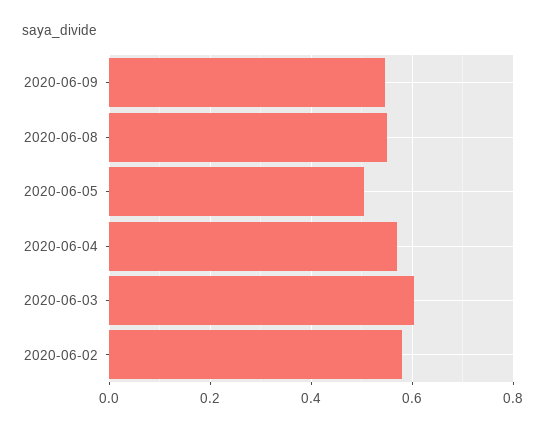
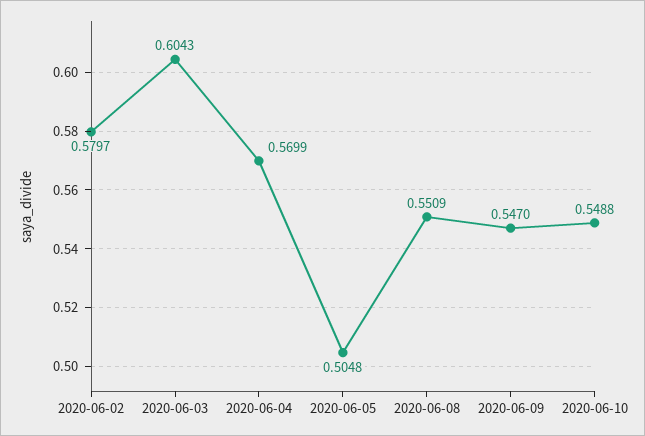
2020-06-10: none -> 0.5488

